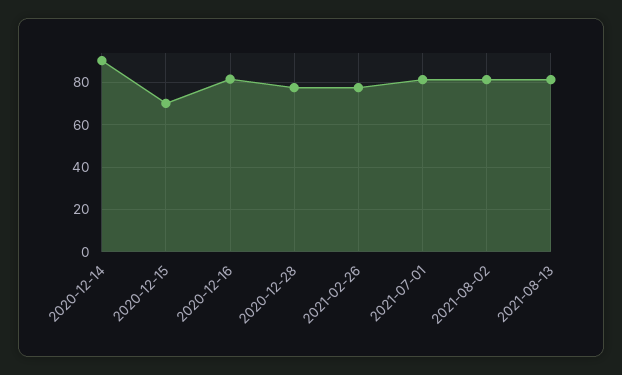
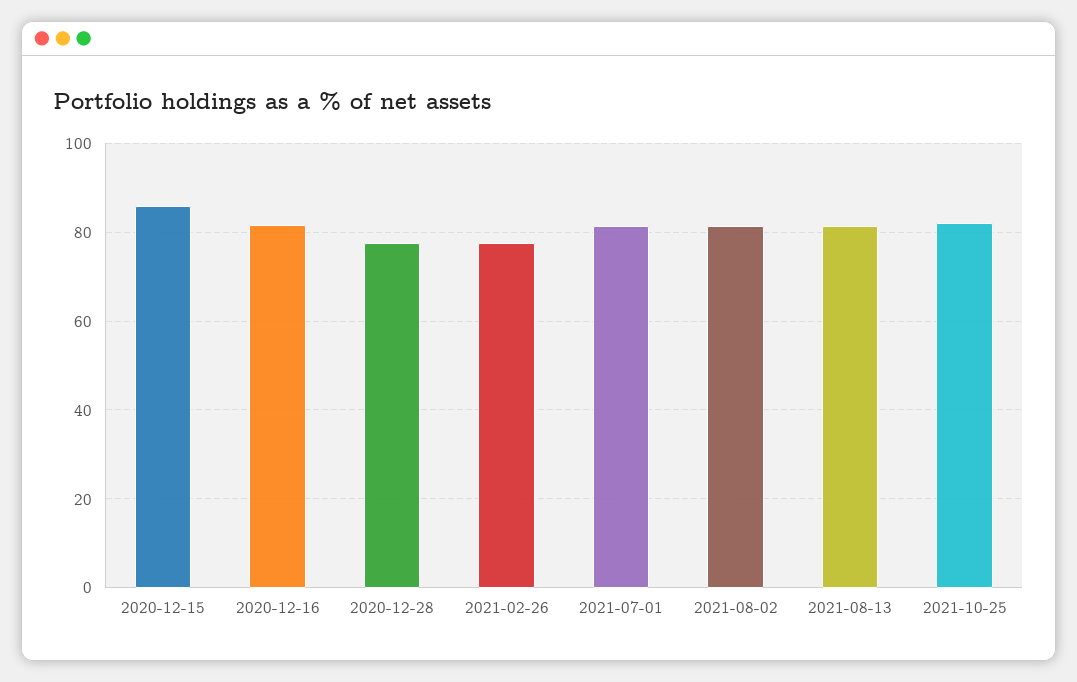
2020-12-14: 90 -> none
2020-12-15: 70 -> 86
2021-10-25: none -> 82

